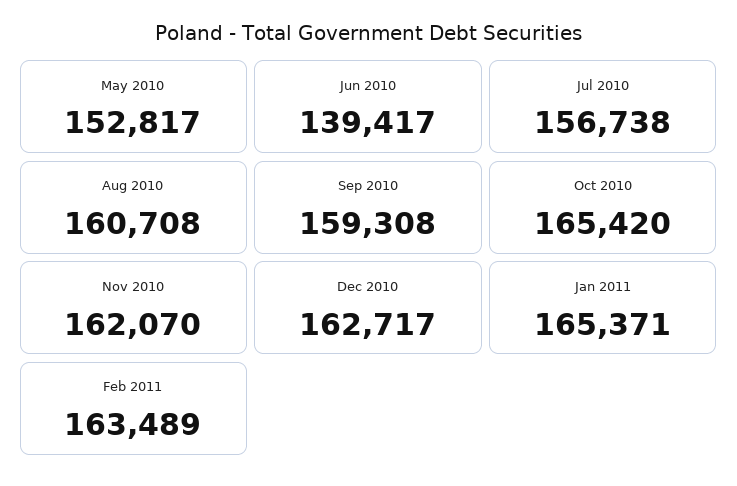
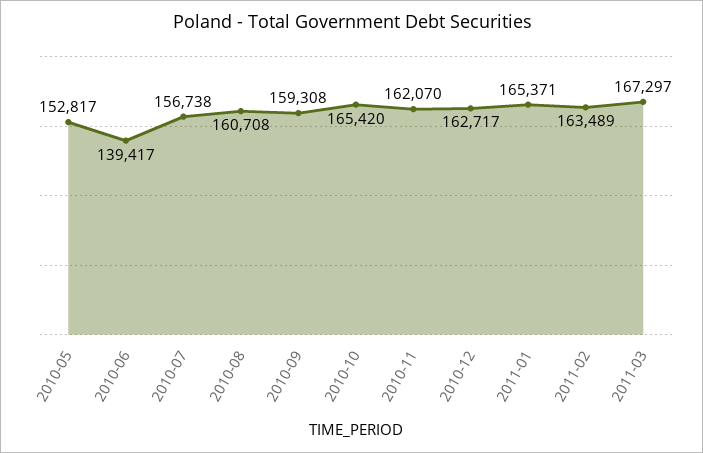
2011-03: none -> 167297

